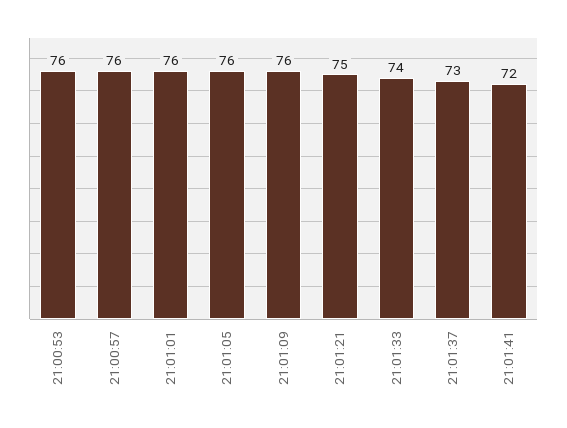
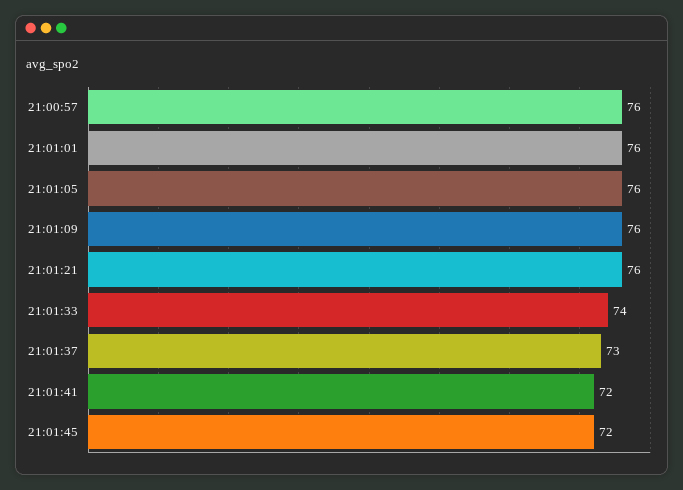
21:00:53: 76 -> none
21:01:21: 75 -> 76
21:01:45: none -> 72

